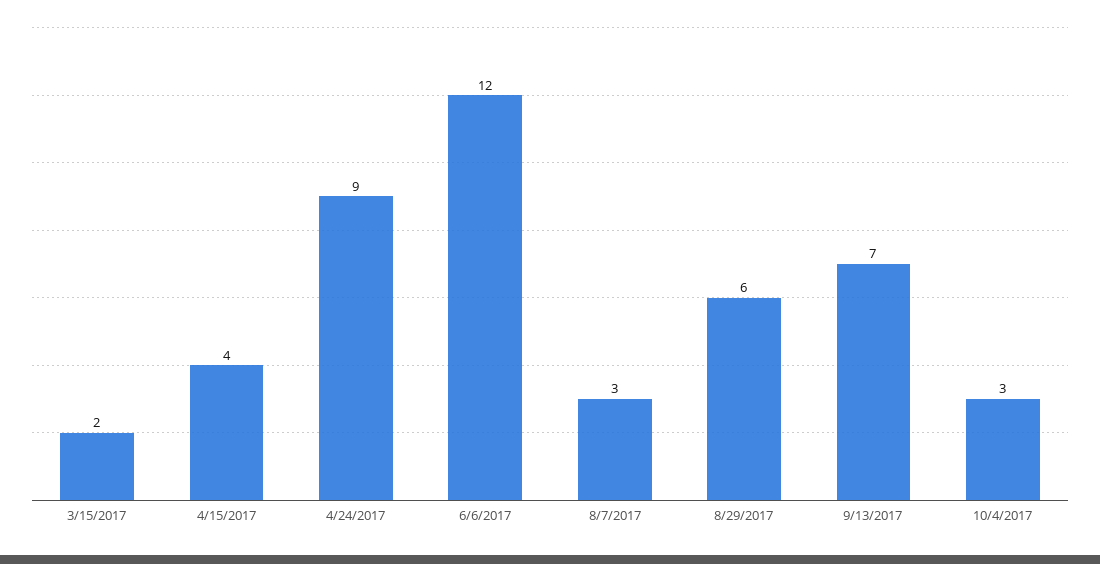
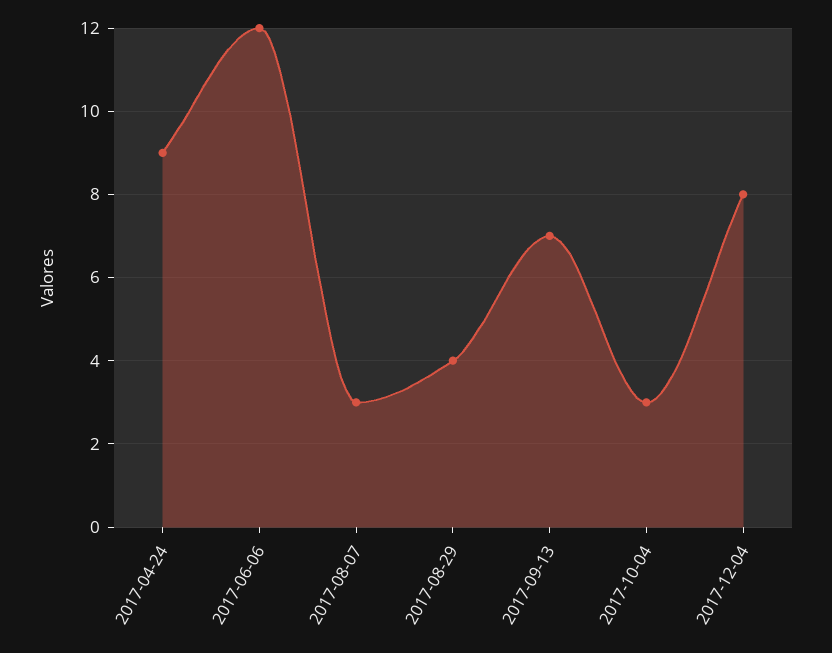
3/15/2017: 2 -> none
4/15/2017: 4 -> none
8/29/2017: 6 -> 4
2017-12-04: none -> 8

